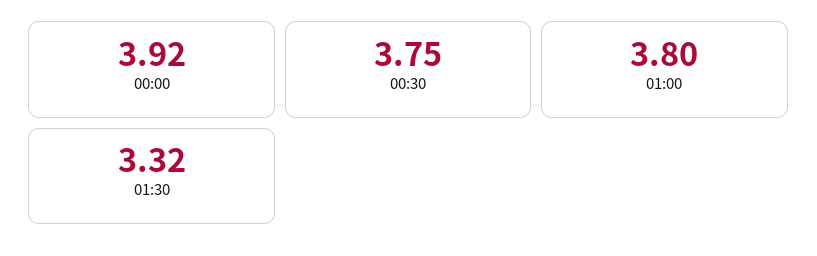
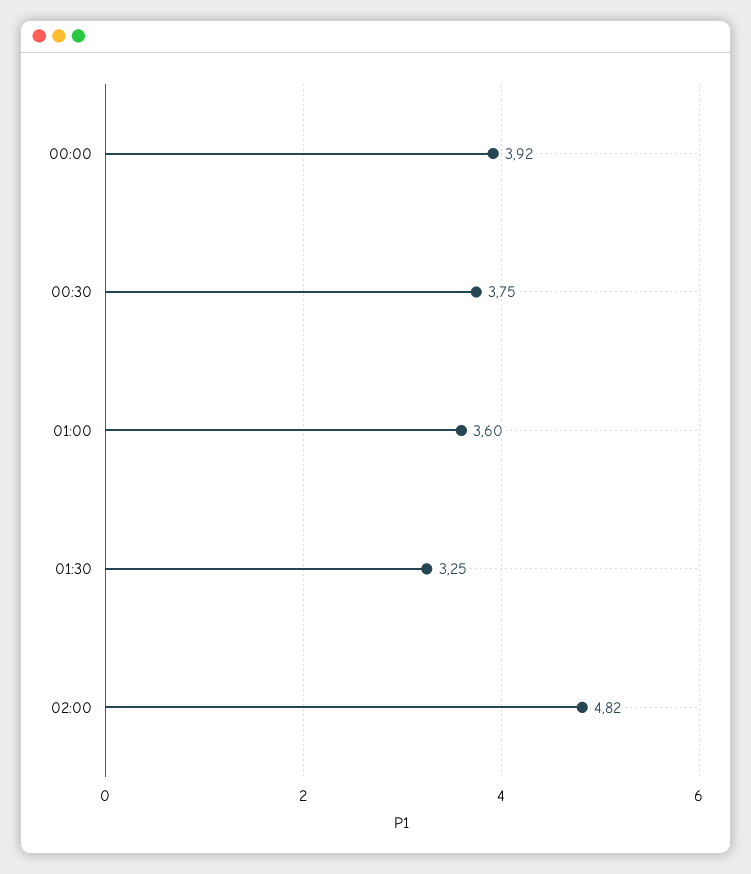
01:00: 3.8 -> 3.6
01:30: 3.32 -> 3.25
02:00: none -> 4.82

